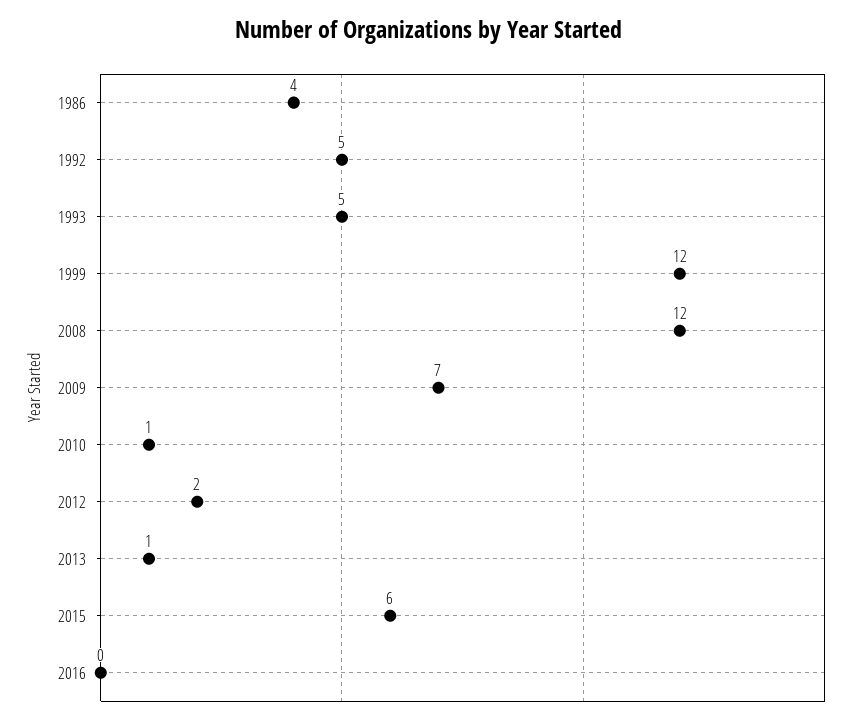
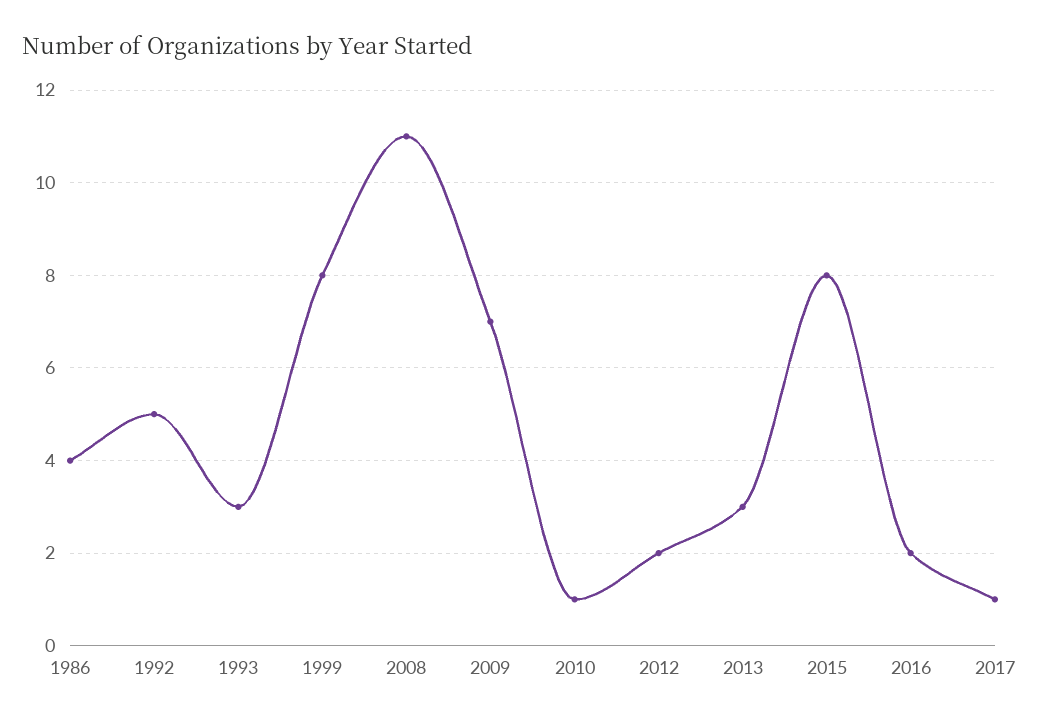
1993: 5 -> 3
1999: 12 -> 8
2008: 12 -> 11
2013: 1 -> 3
2015: 6 -> 8
2016: 0 -> 2
2017: none -> 1

